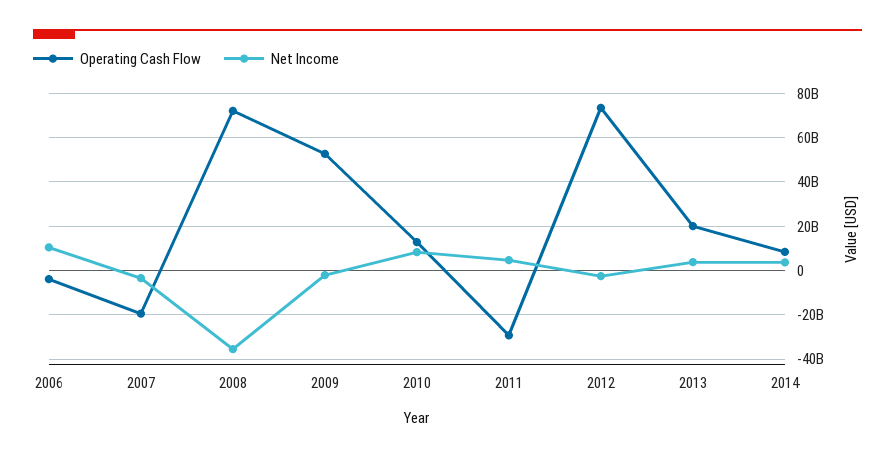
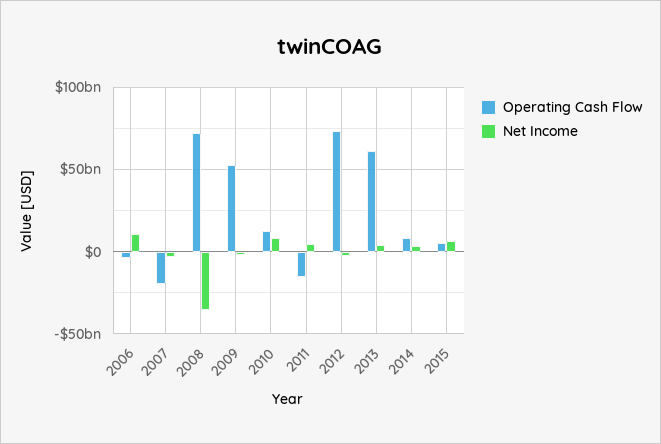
Operating Cash Flow, 2011: -30000000000 -> -15000000000
Operating Cash Flow, 2013: 20000000000 -> 60000000000
Operating Cash Flow, 2015: none -> 5000000000
Net Income, 2015: none -> 5000000000

